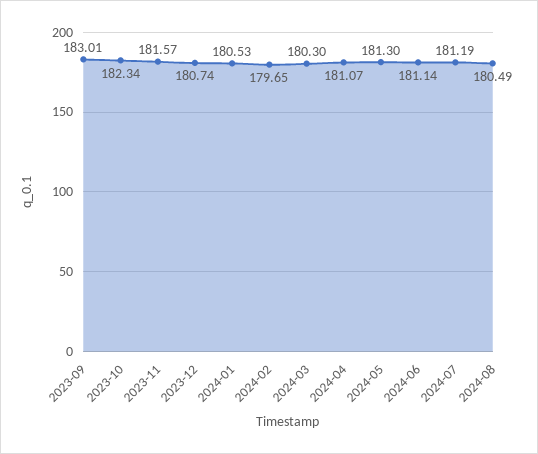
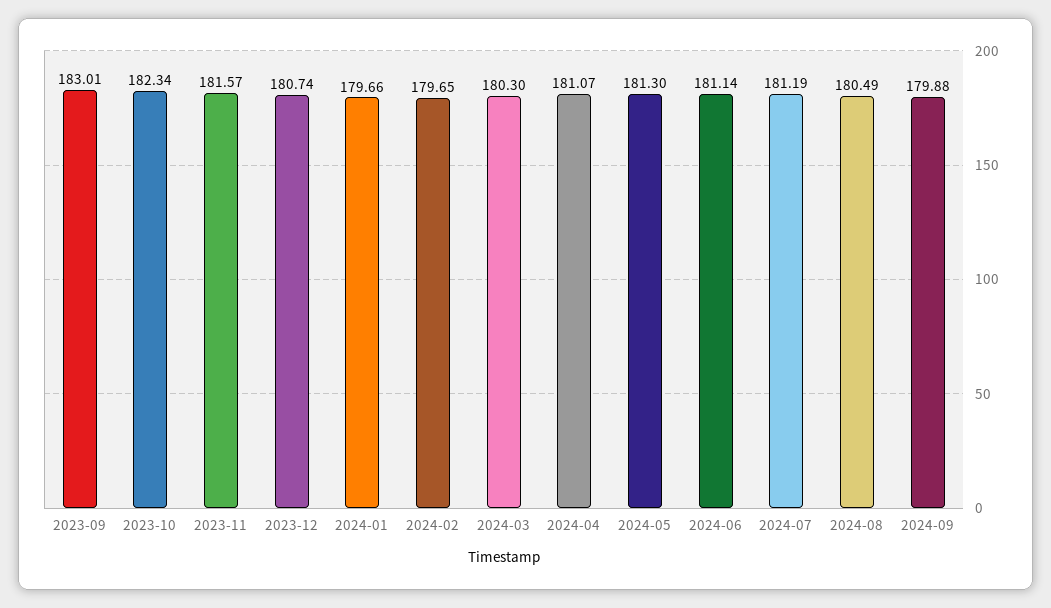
2024-01: 180.53 -> 179.66
2024-09: none -> 179.88

